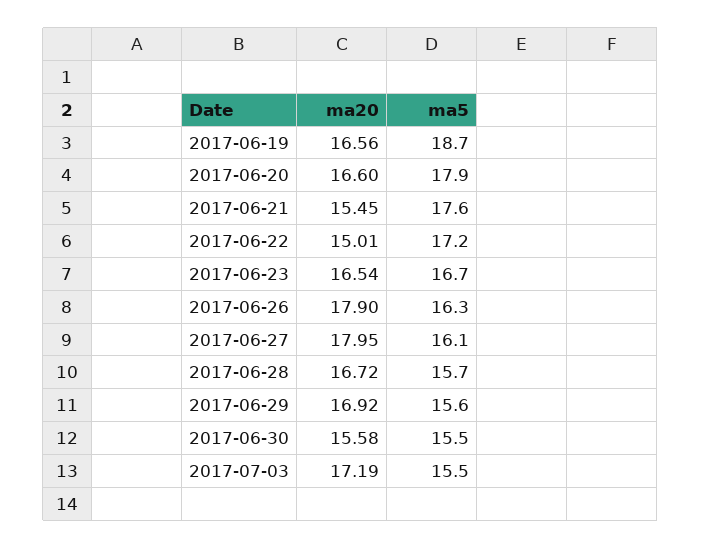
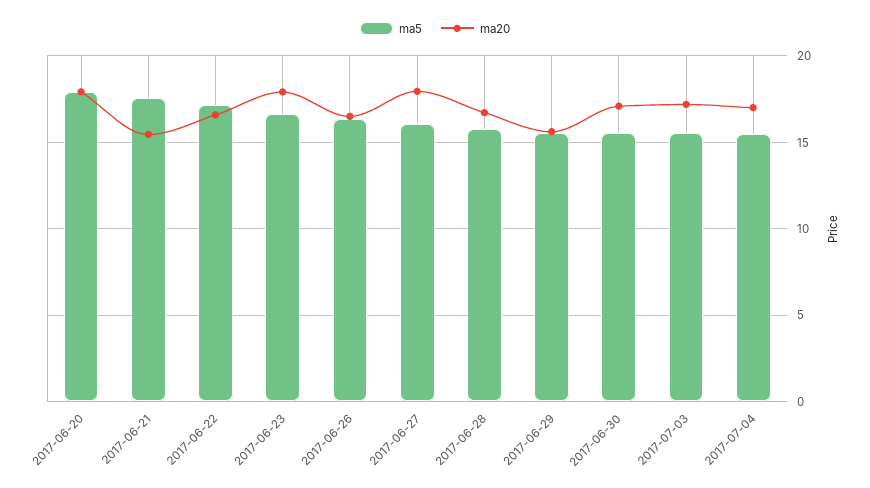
ma20, 2017-06-19: 16.56 -> none
ma5, 2017-06-19: 18.7 -> none
ma20, 2017-06-20: 16.6 -> 18
ma20, 2017-06-22: 15.01 -> 16.5
ma20, 2017-06-23: 16.54 -> 18
ma20, 2017-06-26: 17.9 -> 16.5
ma20, 2017-06-29: 16.92 -> 15.5
ma20, 2017-06-30: 15.58 -> 17
ma5, 2017-07-04: none -> 15.5
ma20, 2017-07-04: none -> 17

